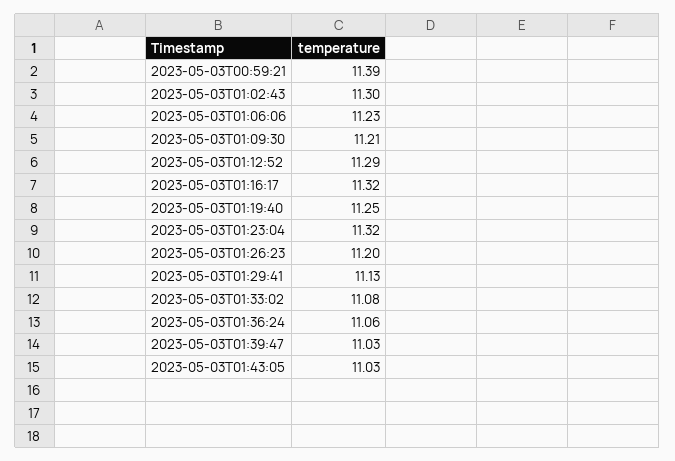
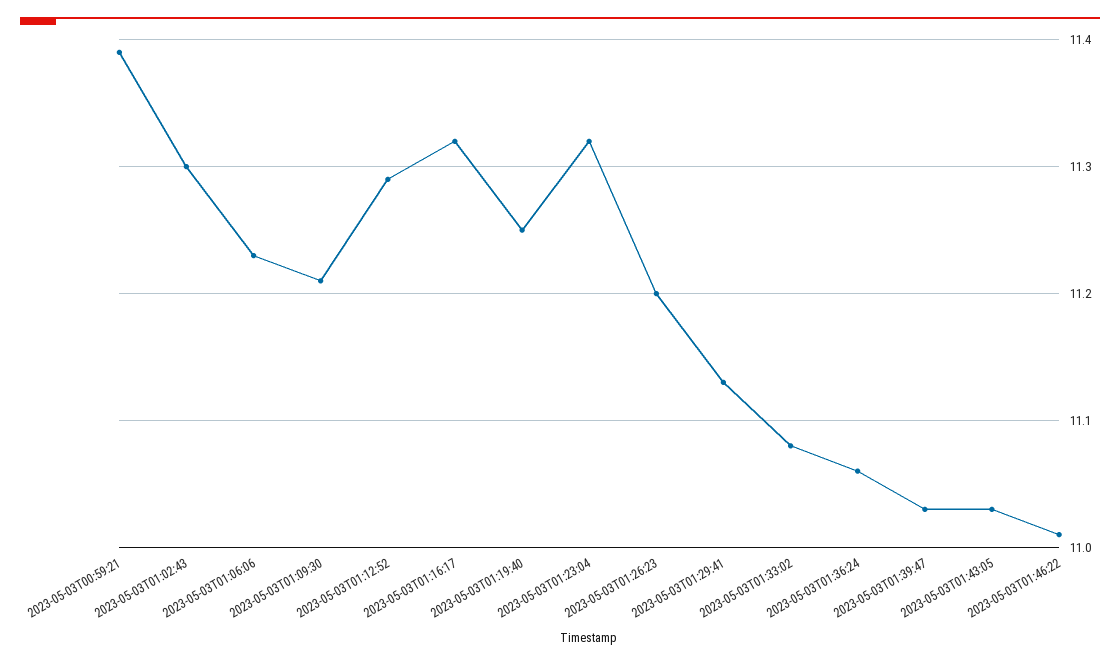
2023-05-03T01:46:22: none -> 11.01

